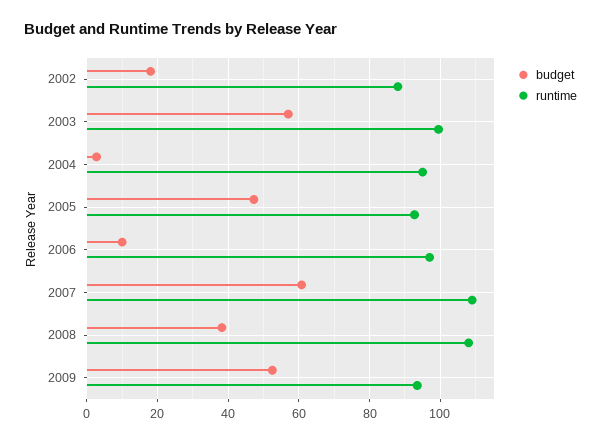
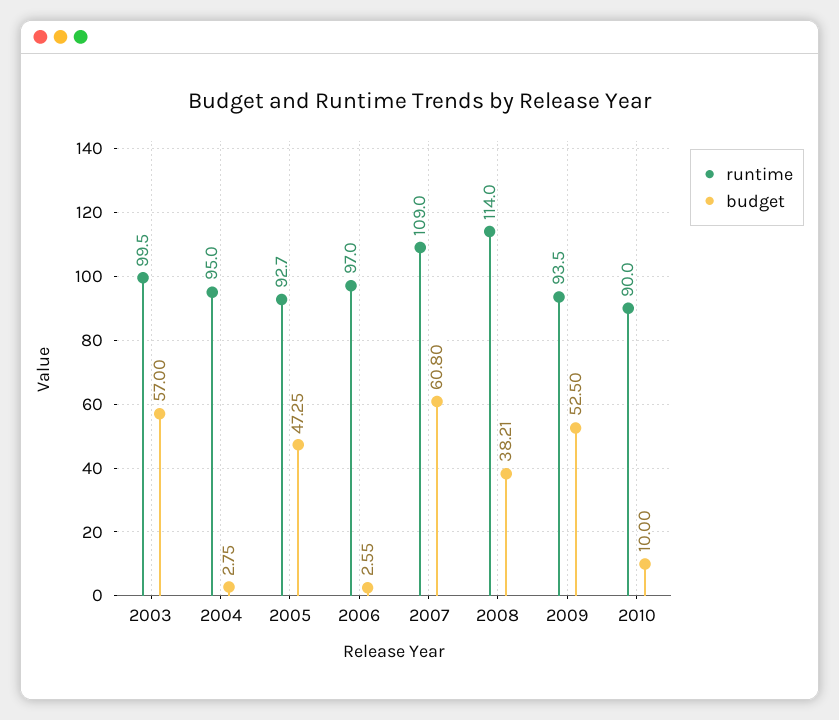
budget, 2002: 18 -> none
runtime, 2002: 88 -> none
budget, 2006: 10 -> 2.55
runtime, 2008: 108 -> 114
runtime, 2010: none -> 90
budget, 2010: none -> 10

